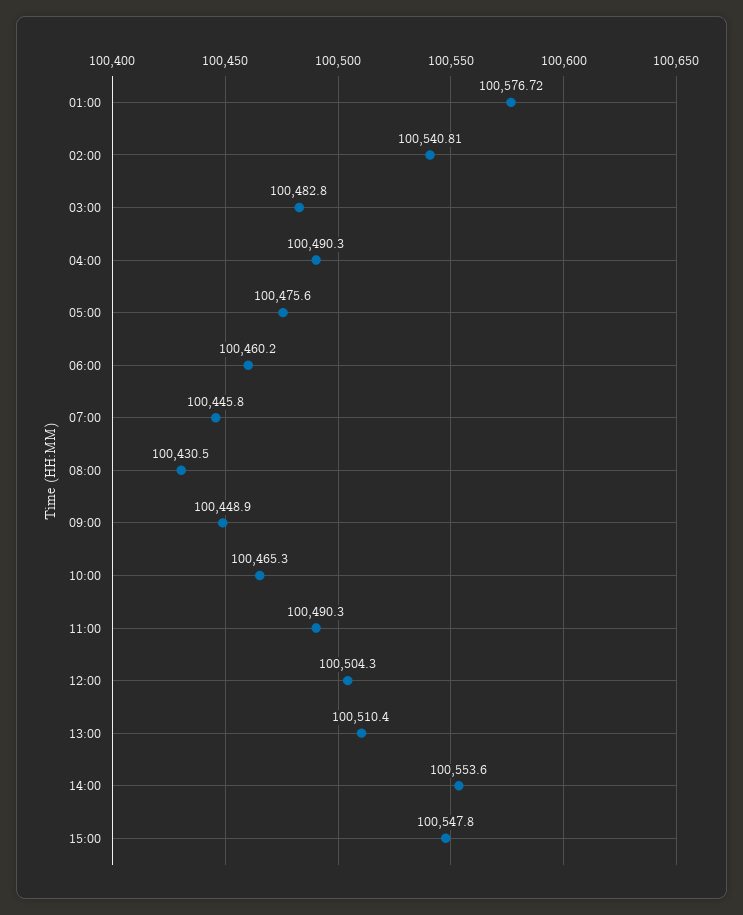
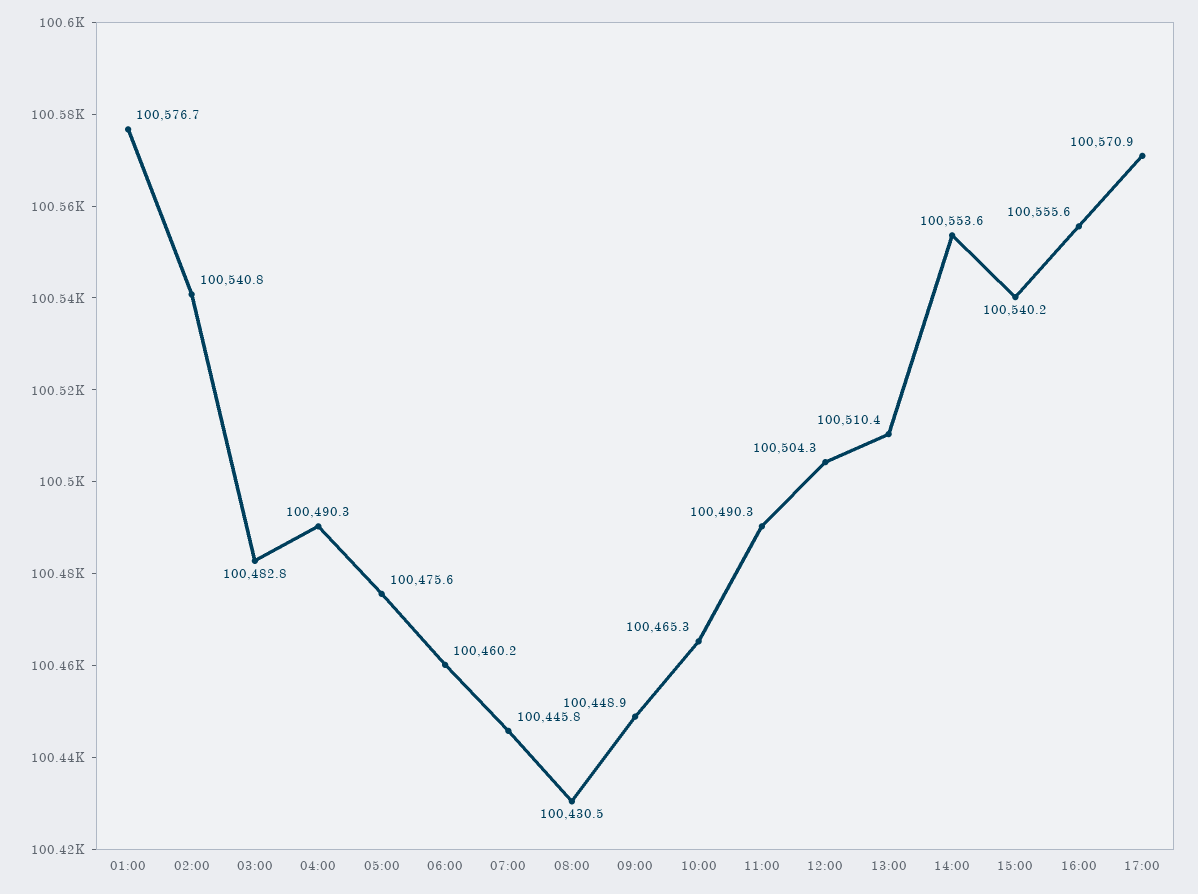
15:00: 100547.8 -> 100540.2
16:00: none -> 100555.6
17:00: none -> 100570.9

